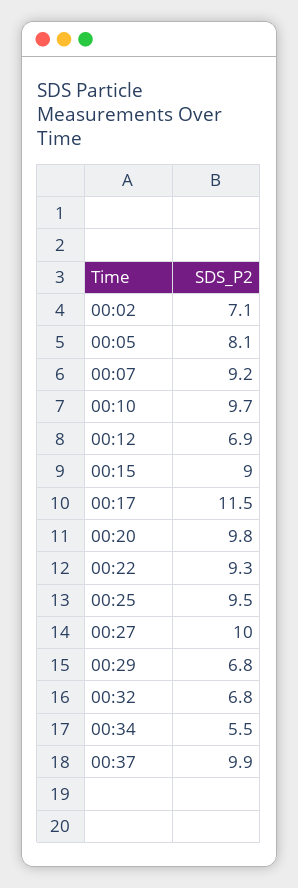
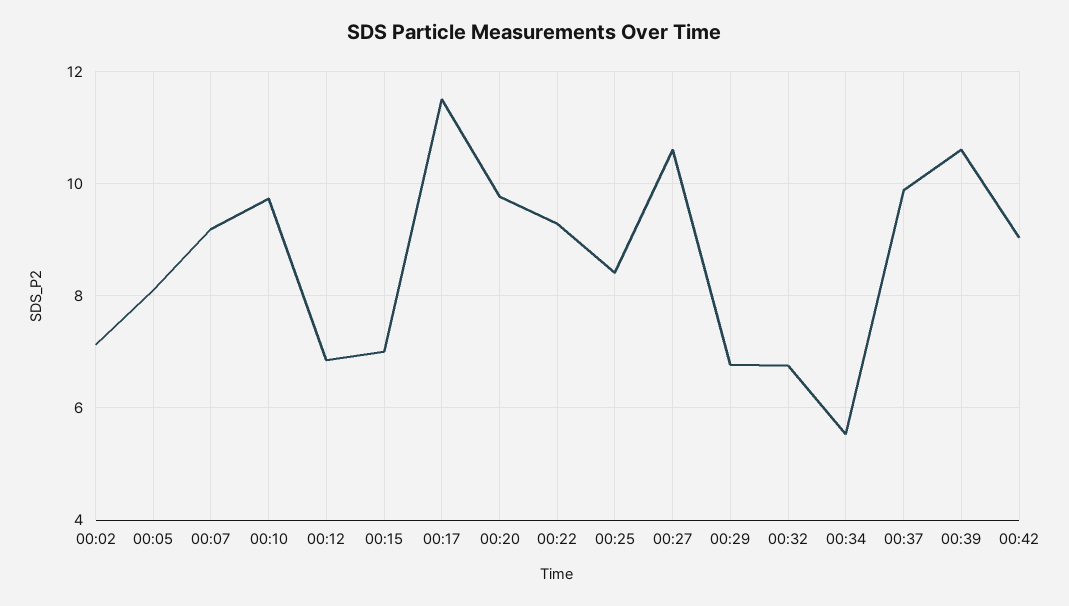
00:15: 9 -> 7
00:25: 9.5 -> 8.4
00:27: 10 -> 10.6
00:39: none -> 10.6
00:42: none -> 9

